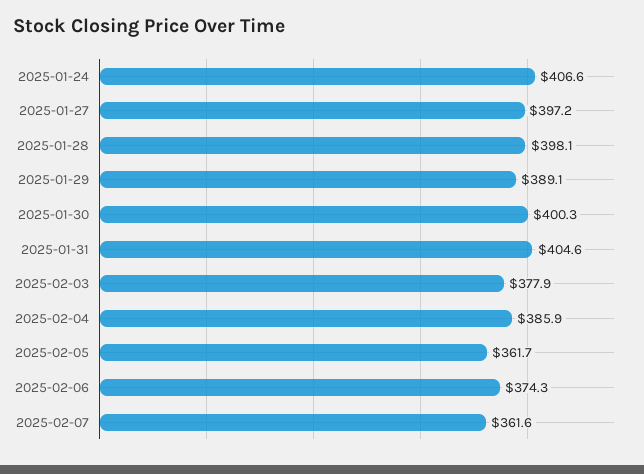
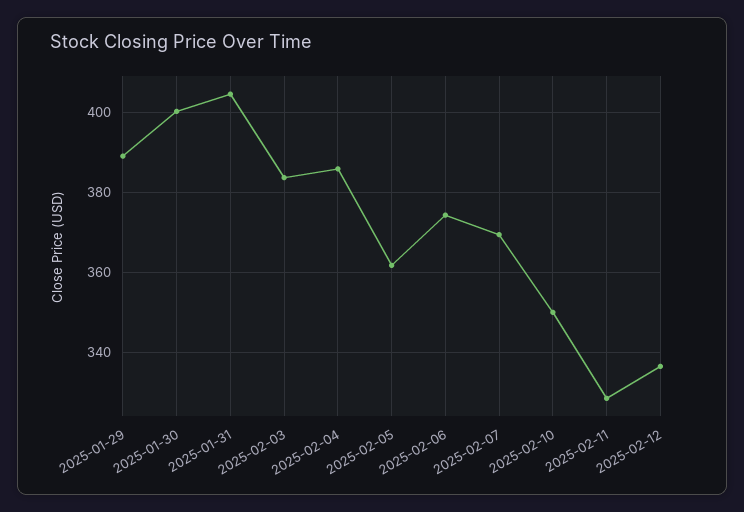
2025-01-24: 406.6 -> none
2025-01-27: 397.2 -> none
2025-01-28: 398.1 -> none
2025-02-03: 377.9 -> 384
2025-02-07: 361.6 -> 370
2025-02-10: none -> 350
2025-02-11: none -> 328
2025-02-12: none -> 336

